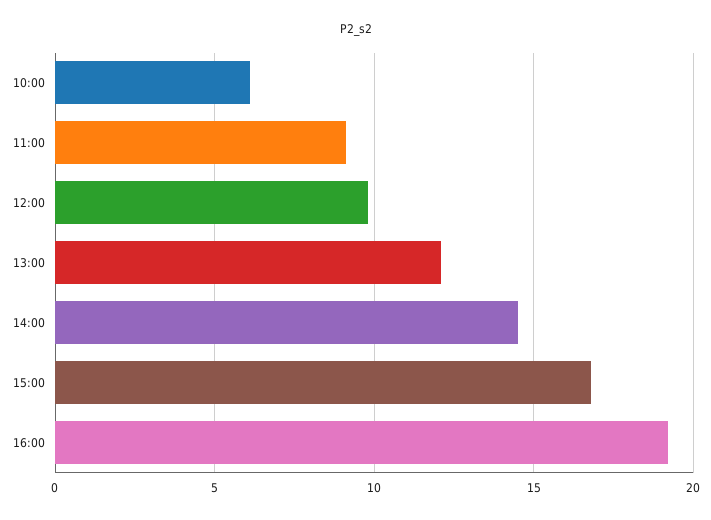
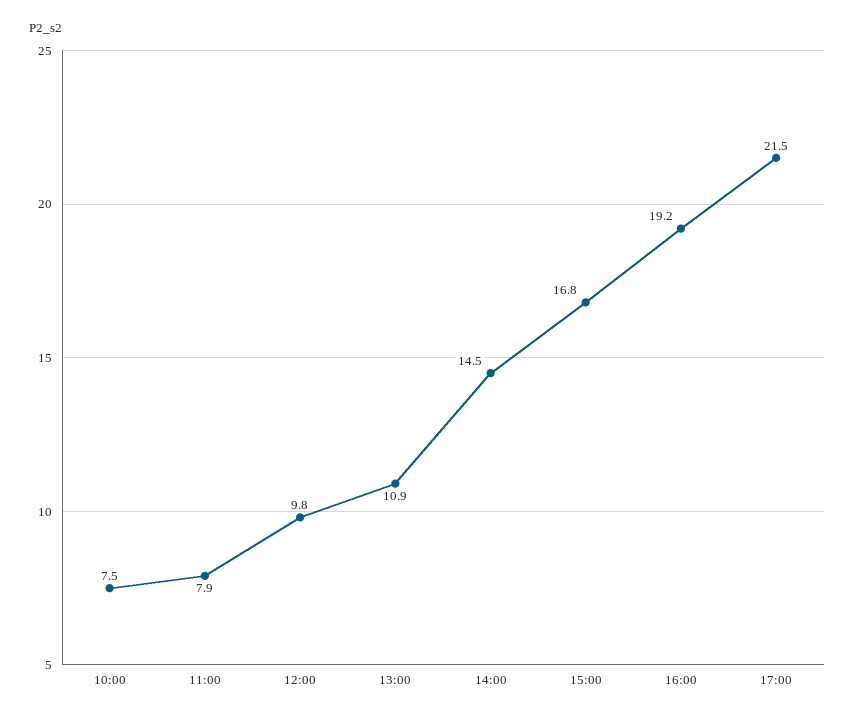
10:00: 6 -> 7.5
11:00: 9 -> 7.9
13:00: 12 -> 10.9
17:00: none -> 21.5

